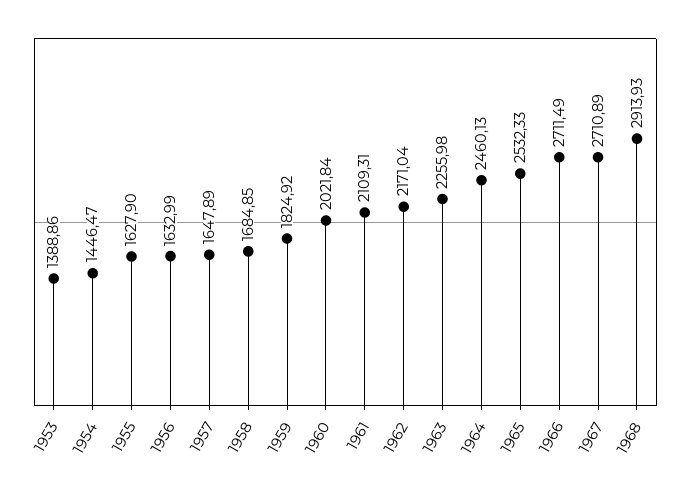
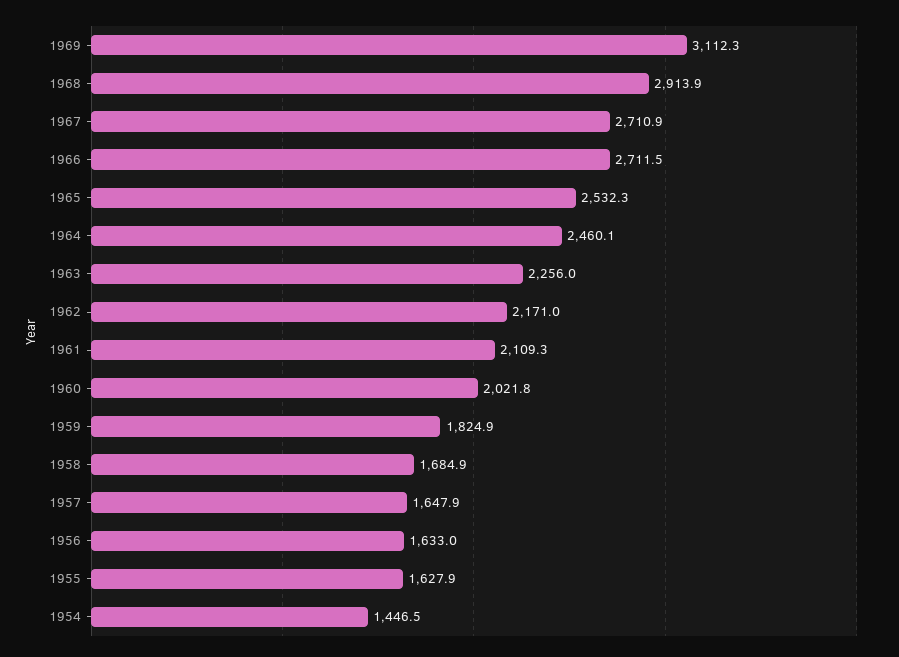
1953: 1388.86 -> none
1969: none -> 3112.3

